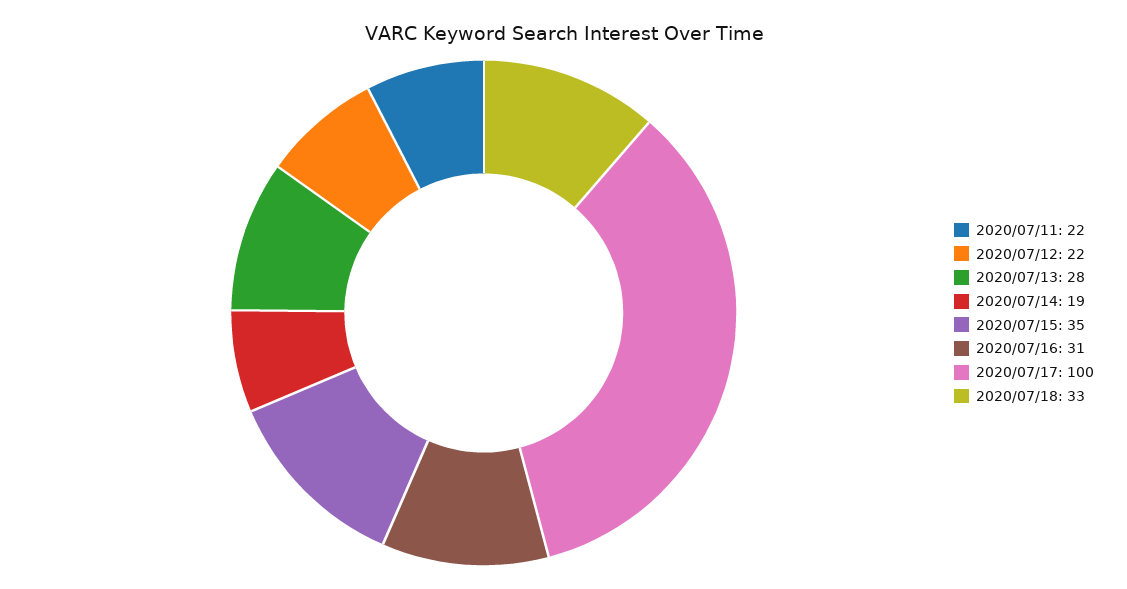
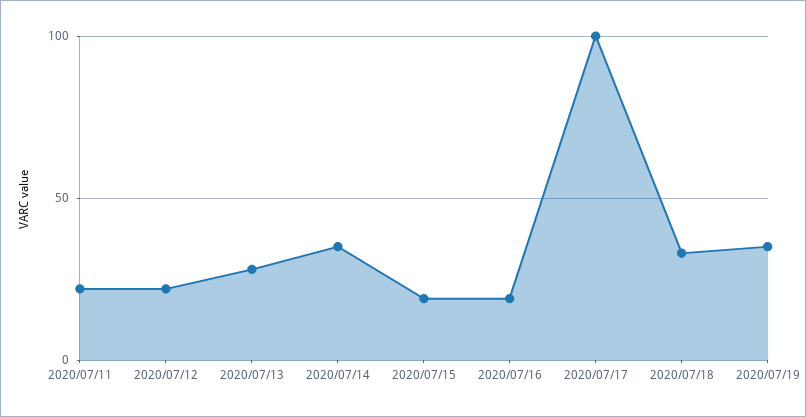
2020/07/14: 19 -> 35
2020/07/15: 35 -> 20
2020/07/16: 31 -> 20
2020/07/19: none -> 35

